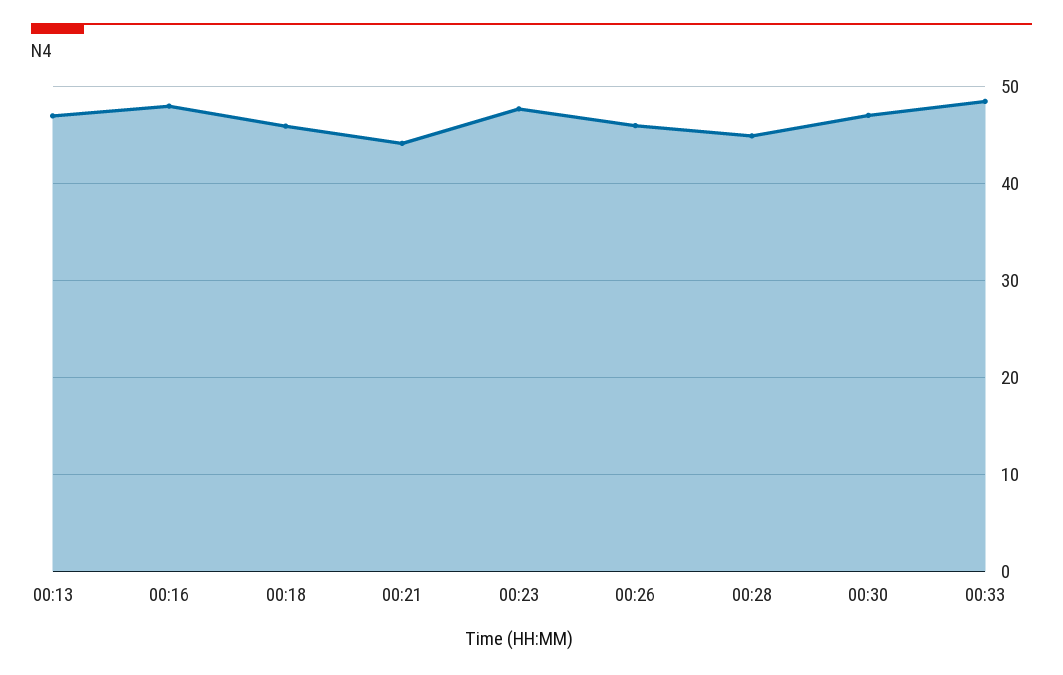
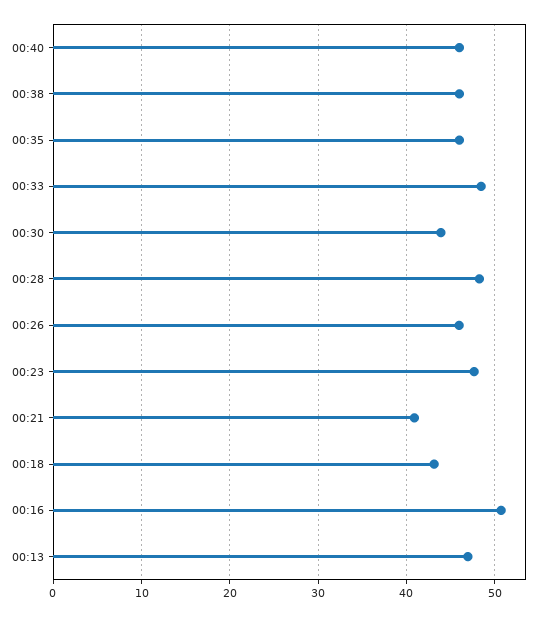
00:16: 48 -> 51
00:18: 46 -> 43
00:21: 44 -> 41
00:28: 45 -> 48
00:30: 47 -> 44
00:40: none -> 46
00:38: none -> 46
00:35: none -> 46

